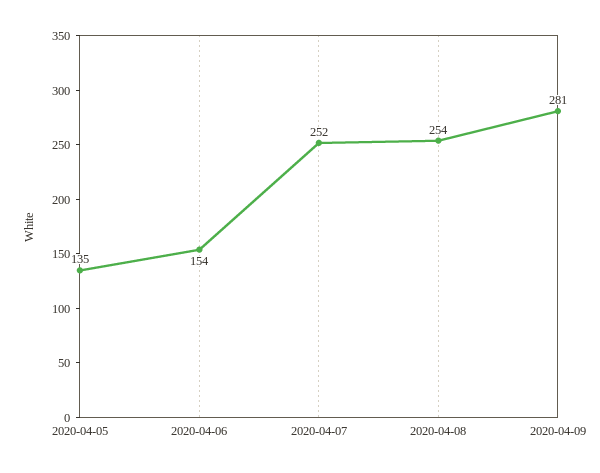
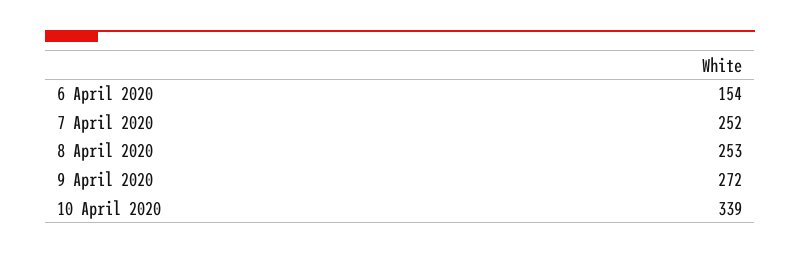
2020-04-05: 135 -> none
2020-04-08: 254 -> 253
2020-04-09: 281 -> 272
10 April 2020: none -> 339

